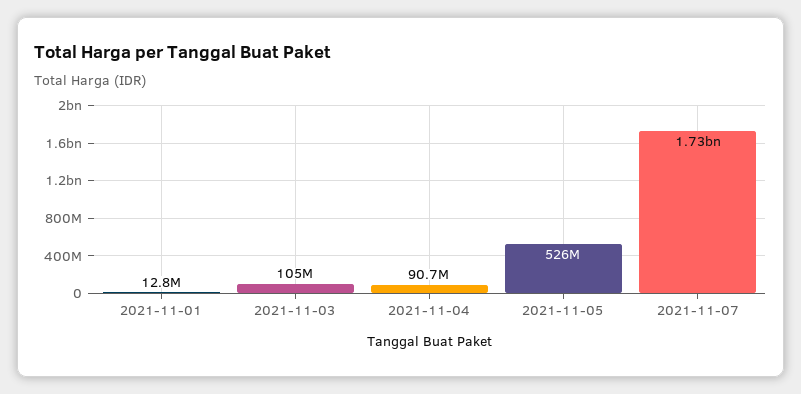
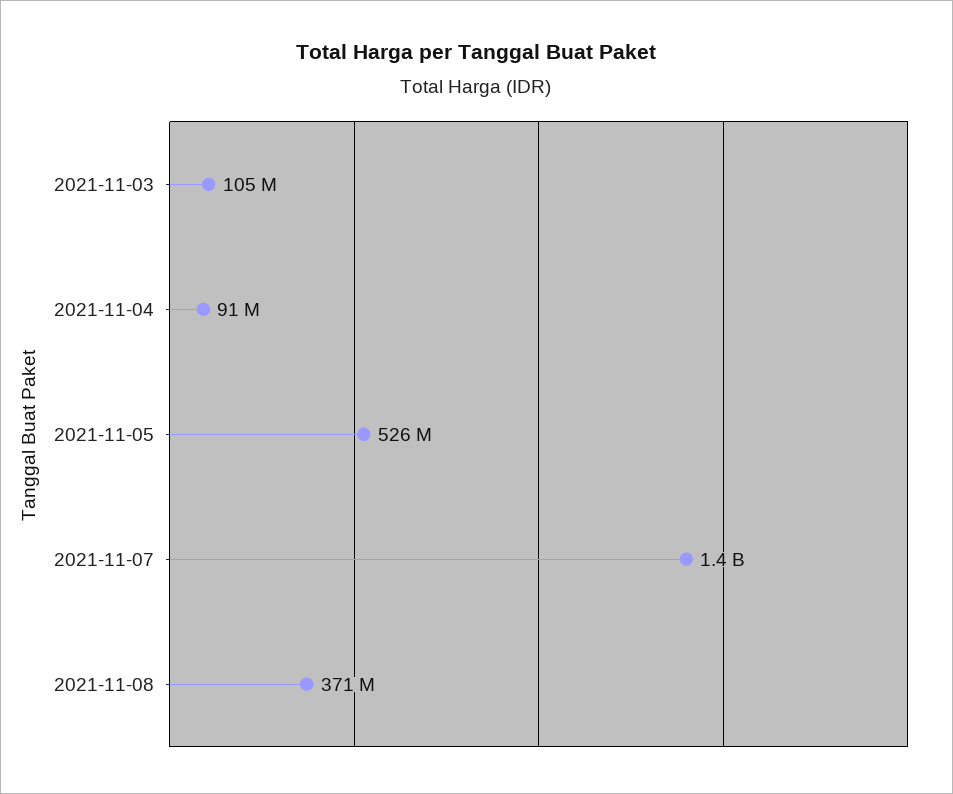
2021-11-01: 12800000 -> none
2021-11-07: 1730000000 -> 1400000000
2021-11-08: none -> 371000000

